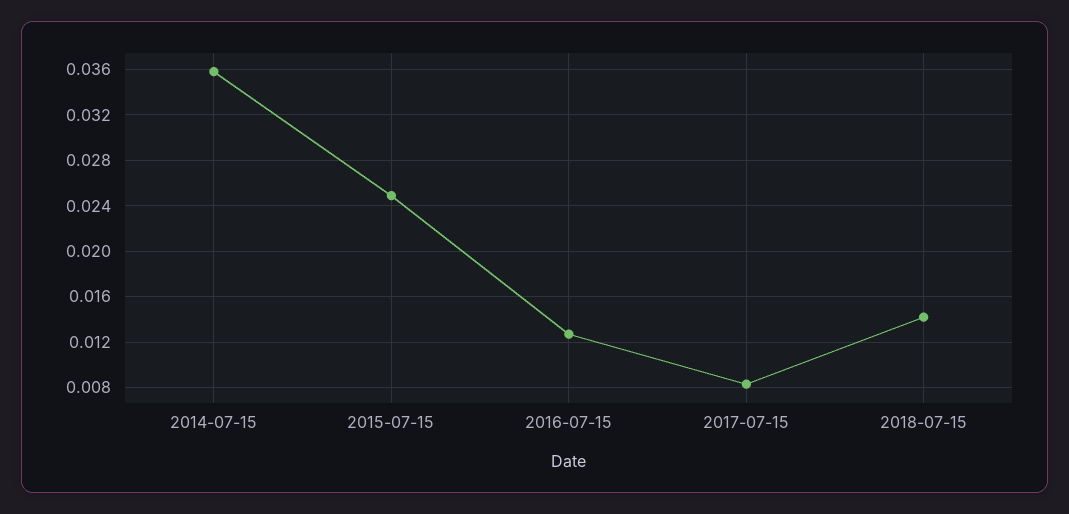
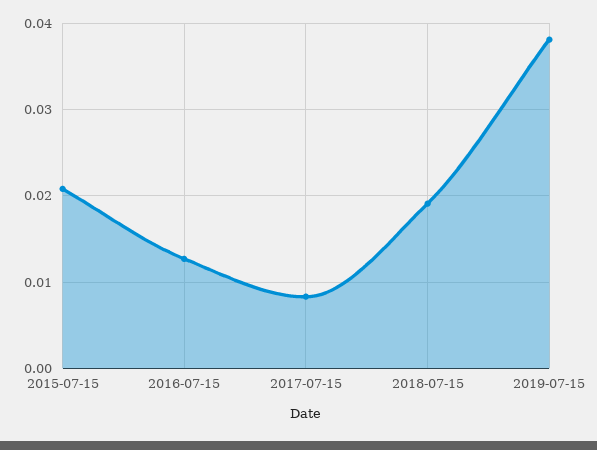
2014-07-15: 0.036 -> none
2015-07-15: 0.025 -> 0.021
2018-07-15: 0.014 -> 0.019
2019-07-15: none -> 0.038

